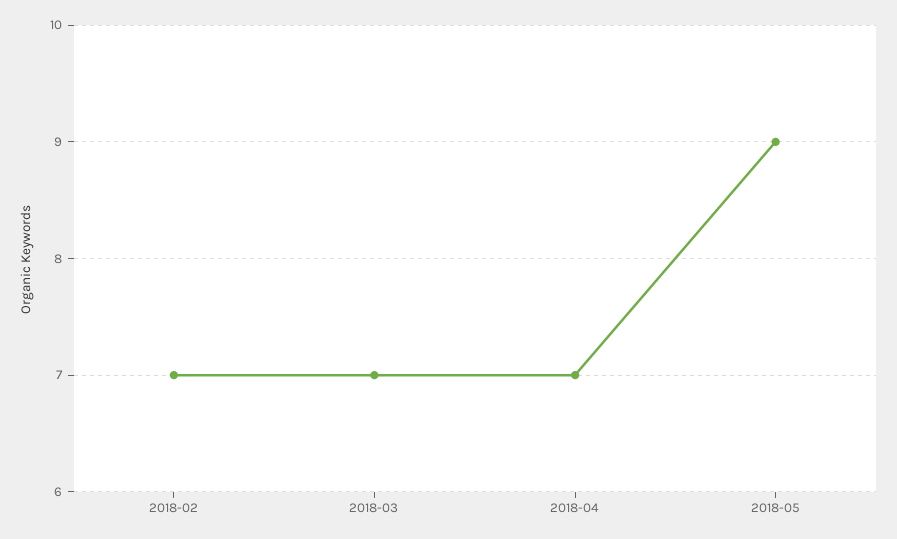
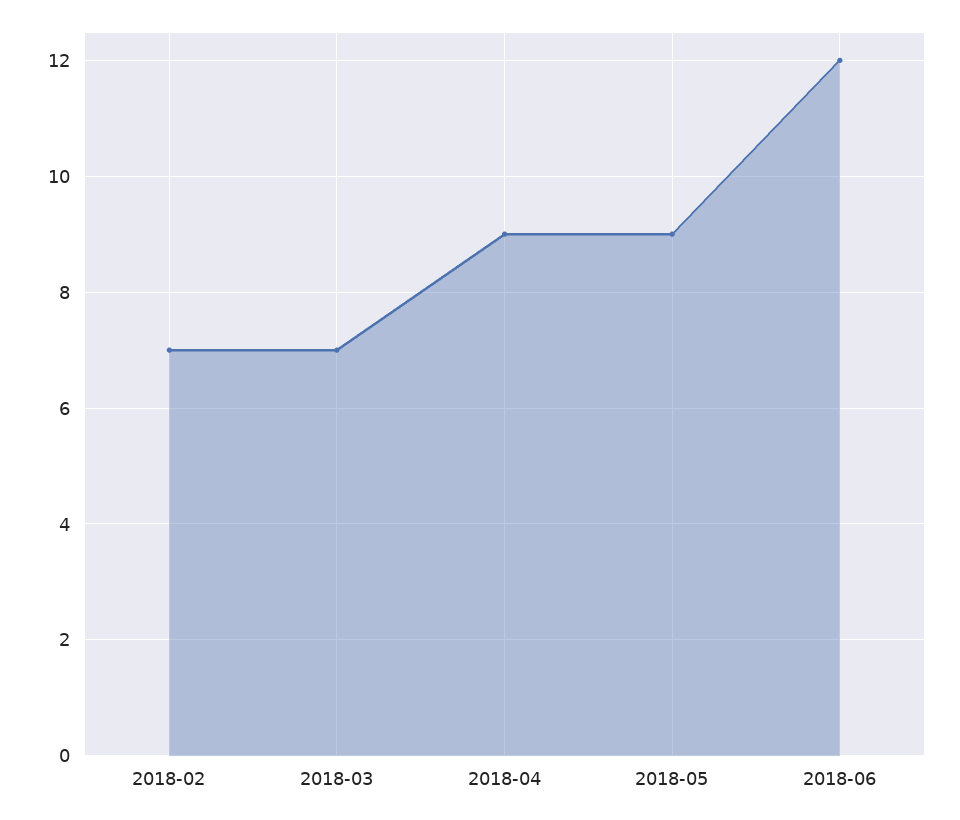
2018-04: 7 -> 9
2018-06: none -> 12

